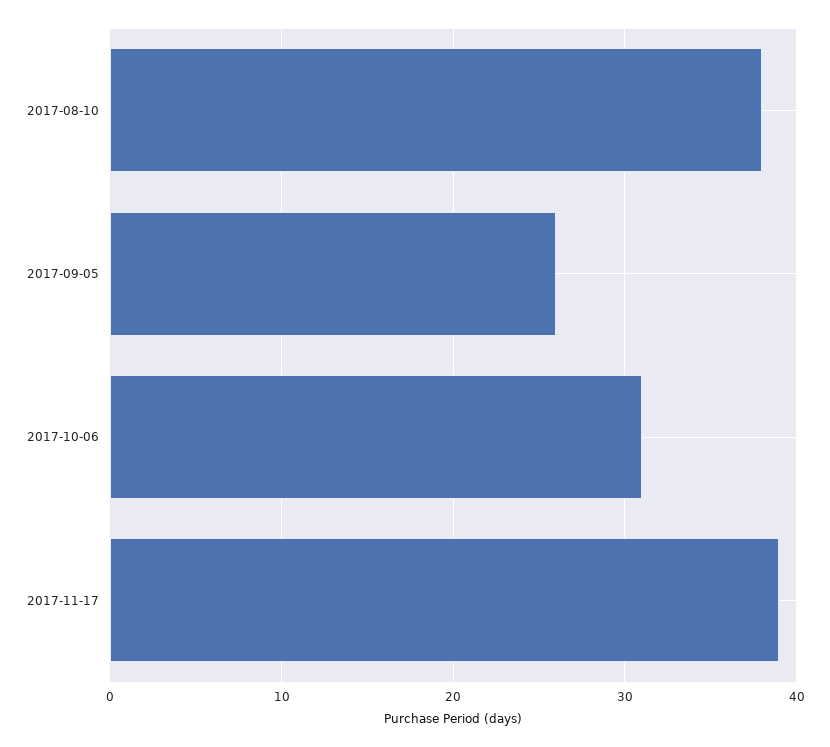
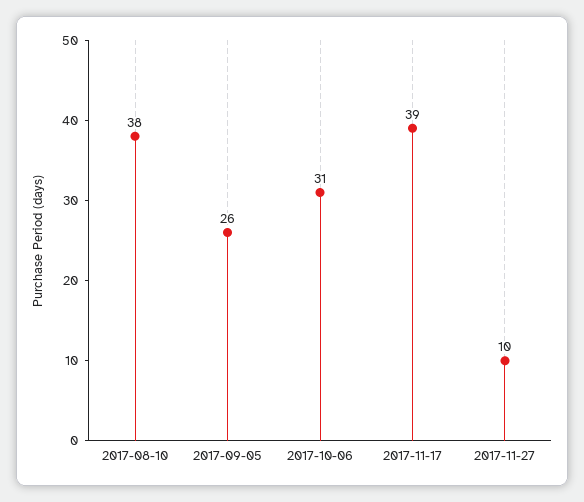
2017-11-27: none -> 10

